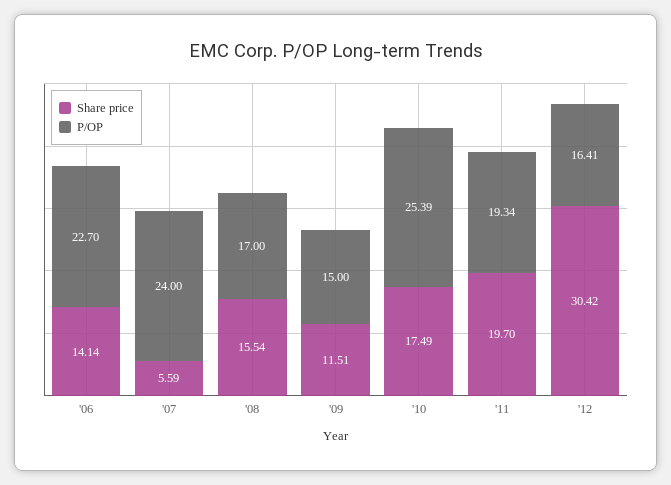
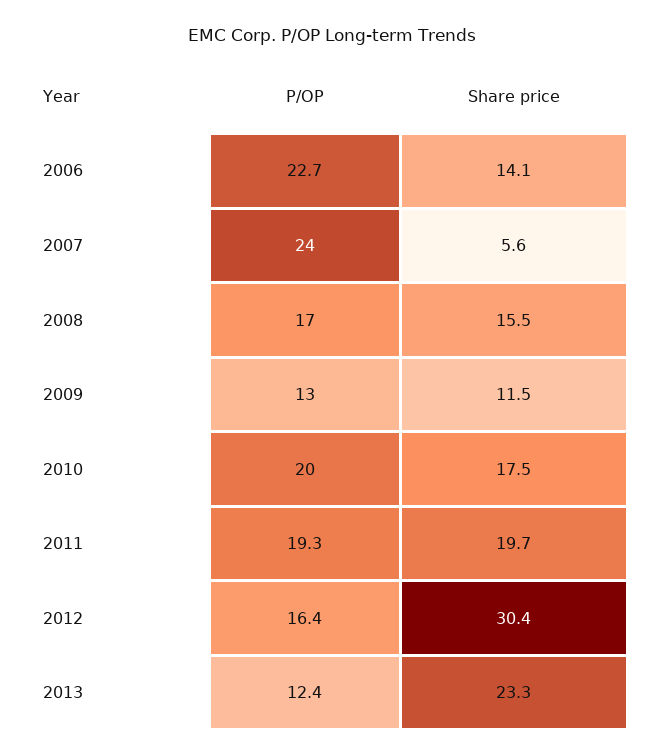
P/OP, '09: 15 -> 13
P/OP, '10: 25.39 -> 20
P/OP, 2013: none -> 12.4
Share price, 2013: none -> 23.3

